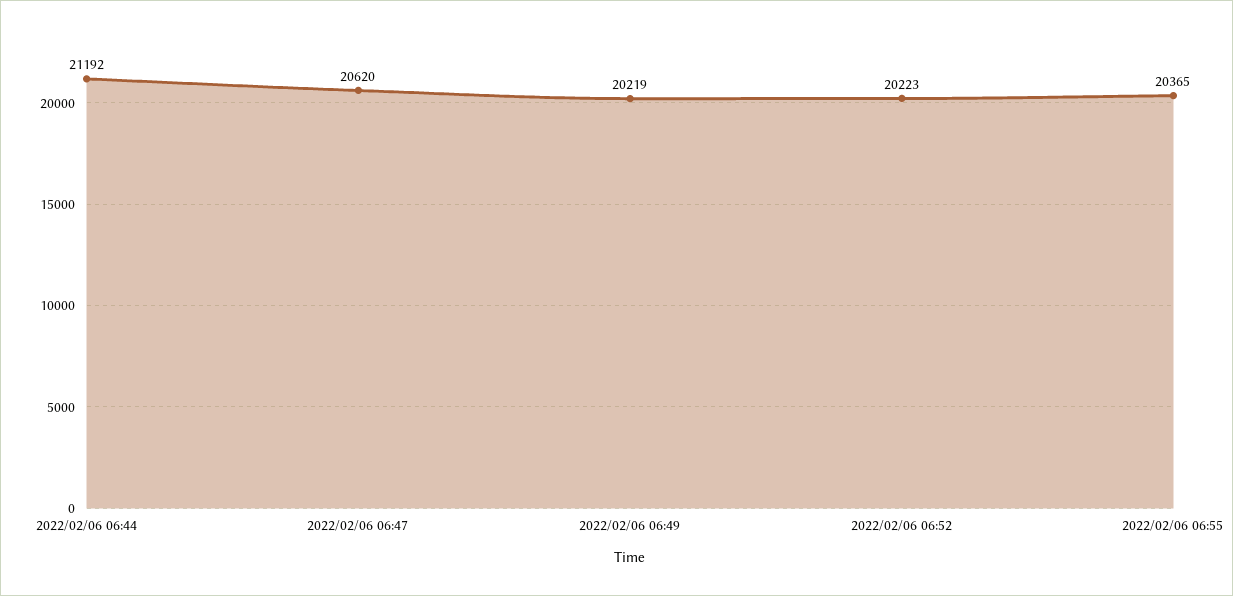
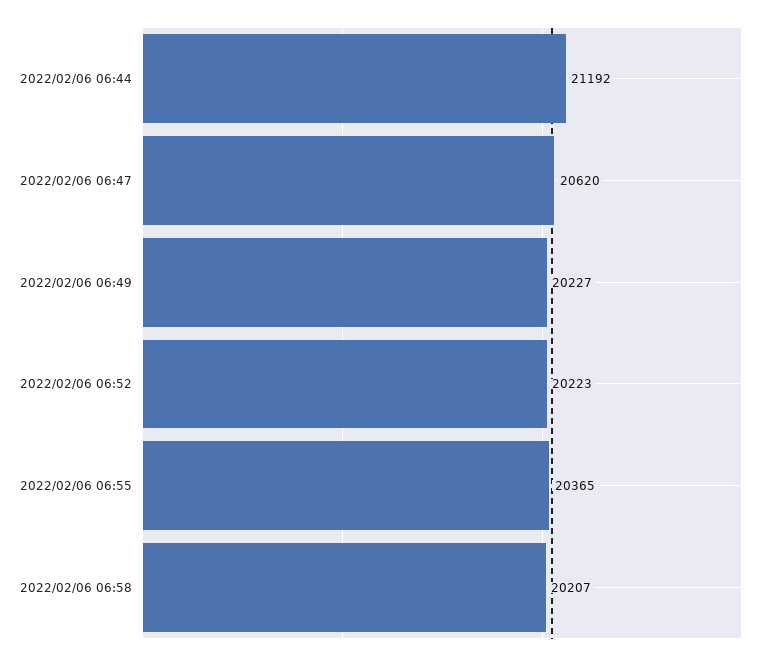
2022/02/06 06:49: 20219 -> 20227
2022/02/06 06:58: none -> 20207

